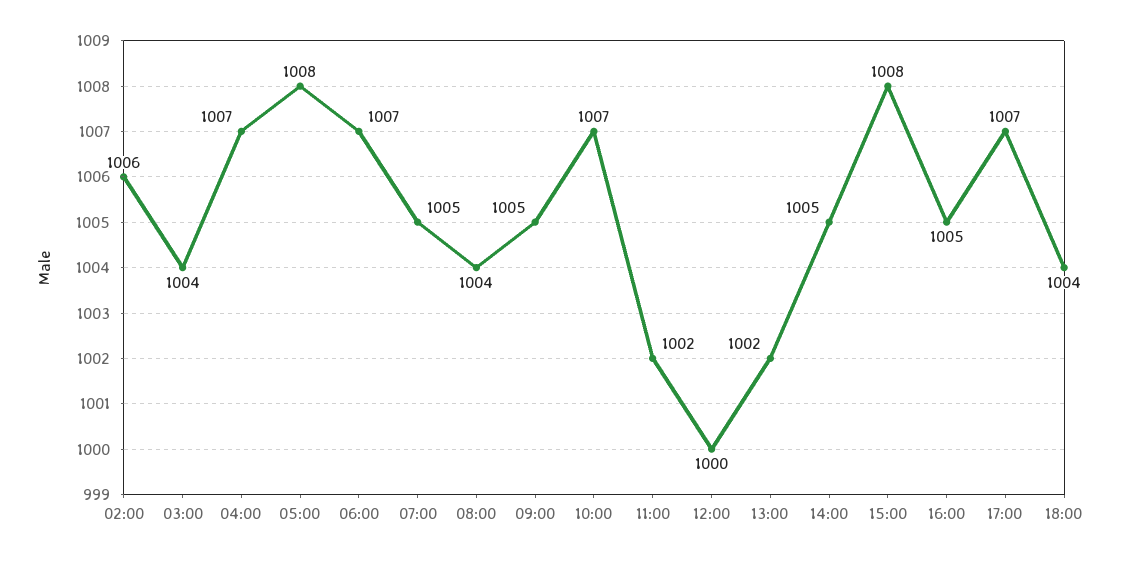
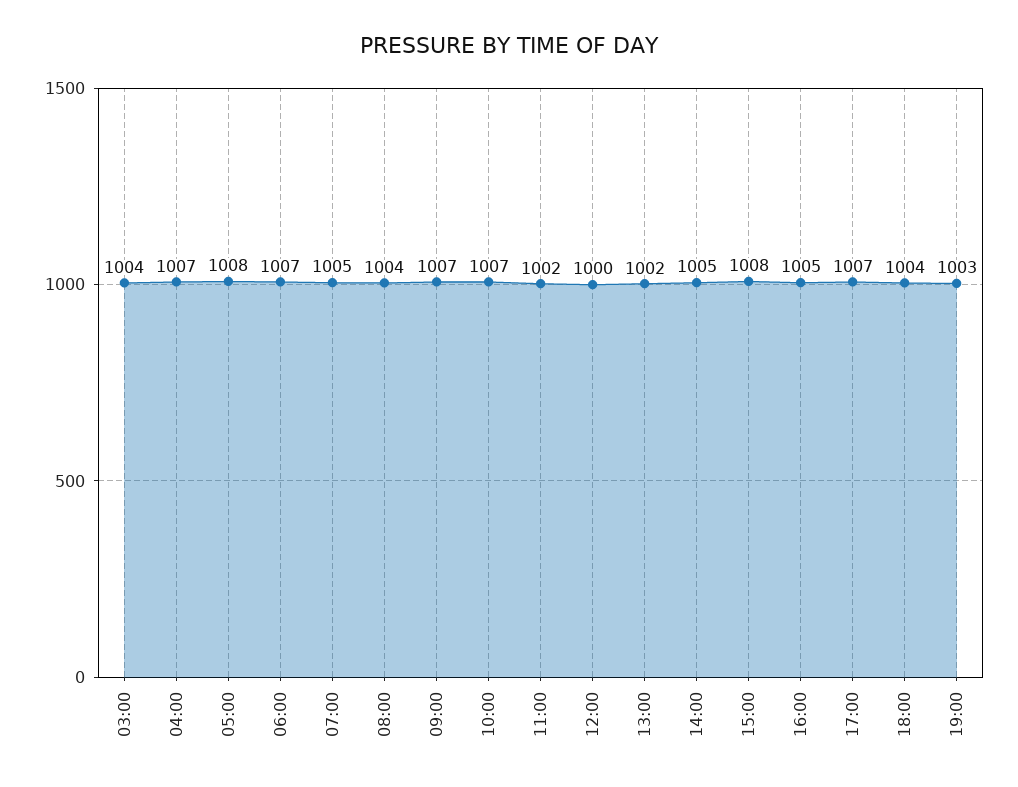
02:00: 1006 -> none
09:00: 1005 -> 1007
19:00: none -> 1003

